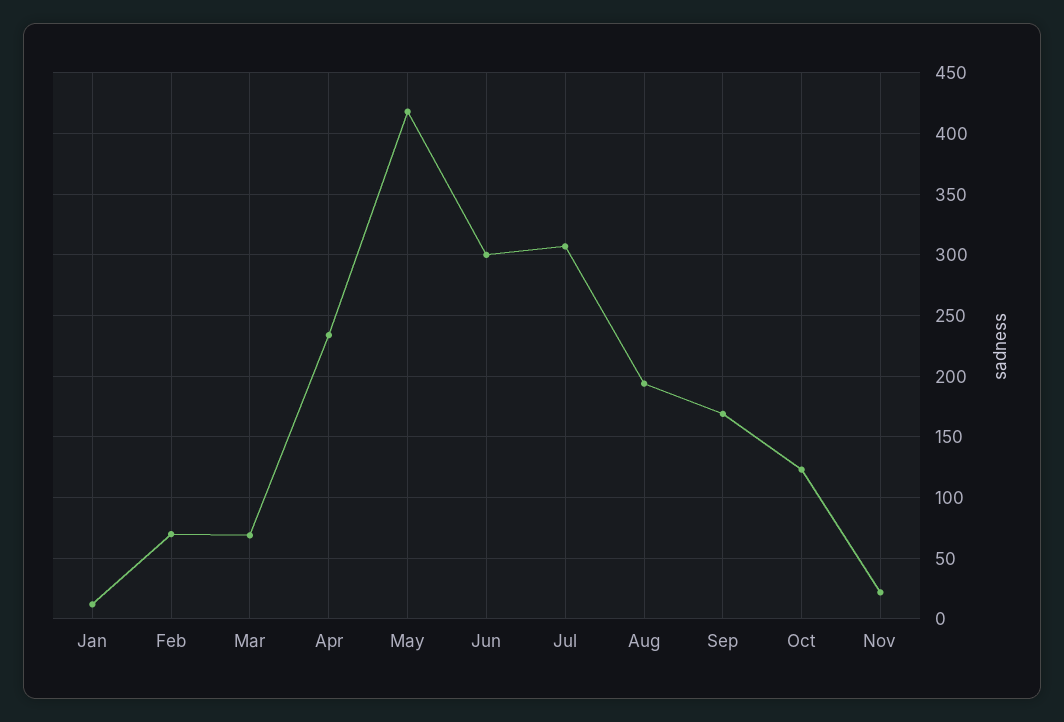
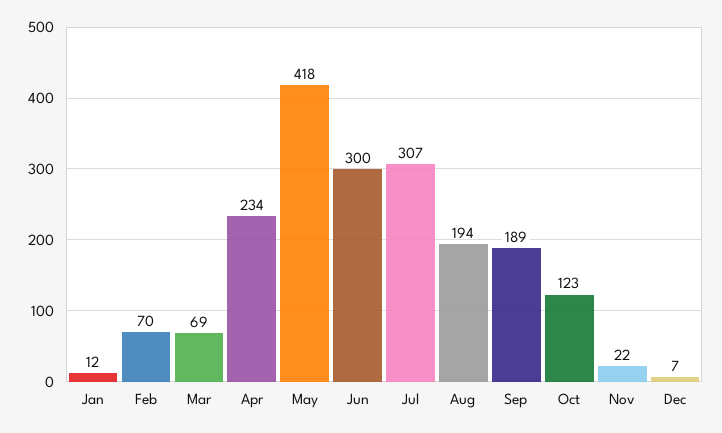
Sep: 170 -> 189
Dec: none -> 7

